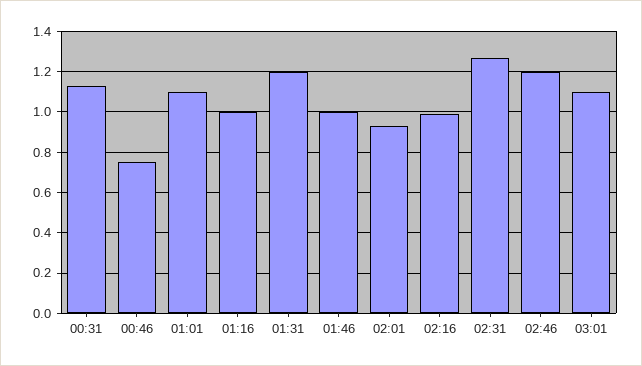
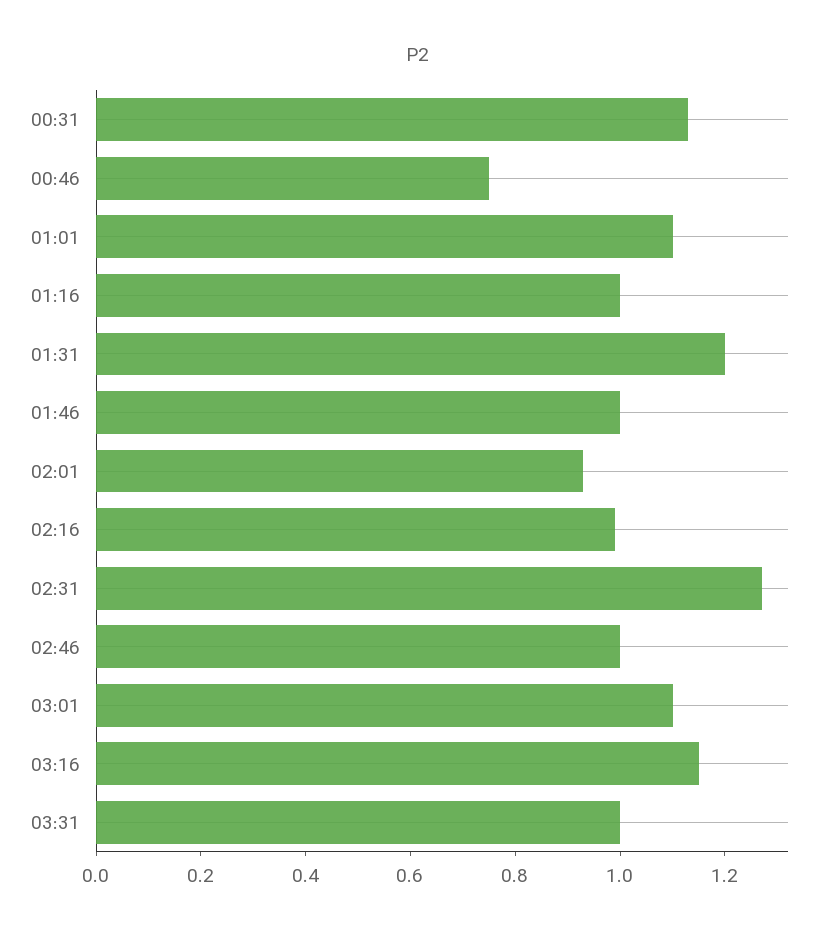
02:46: 1.2 -> 1
03:16: none -> 1.15
03:31: none -> 1

